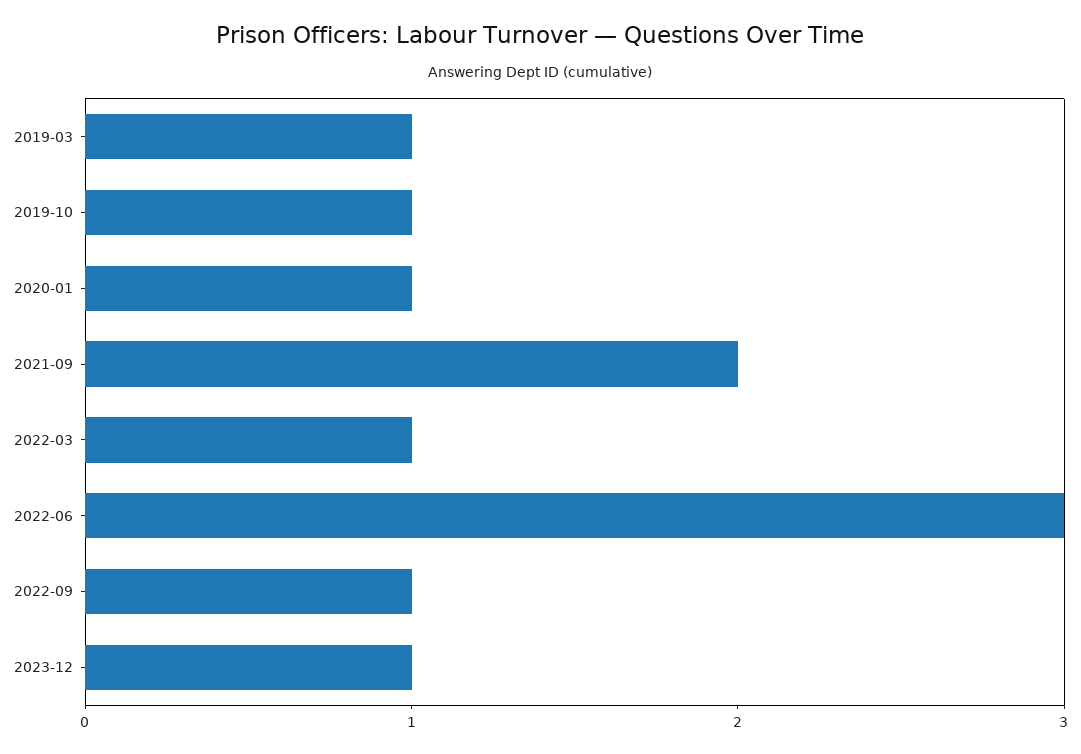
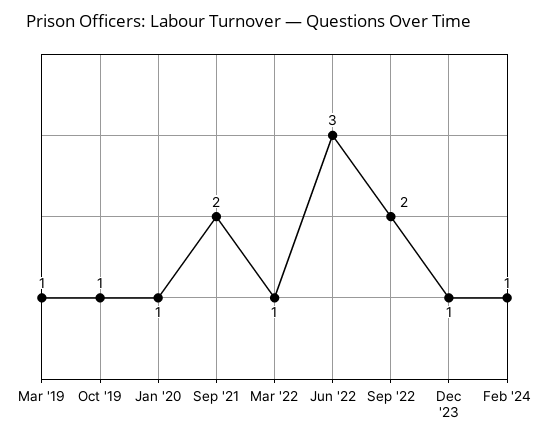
2022-09: 1 -> 2
Feb '24: none -> 1

